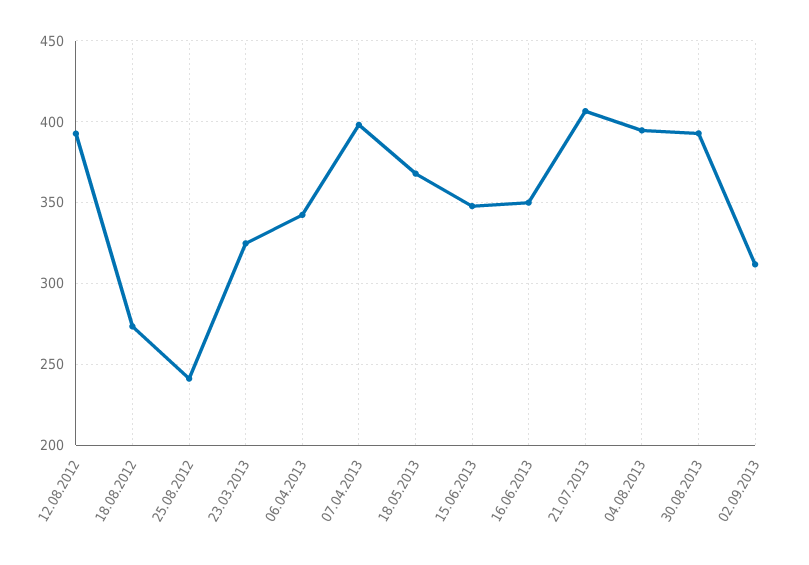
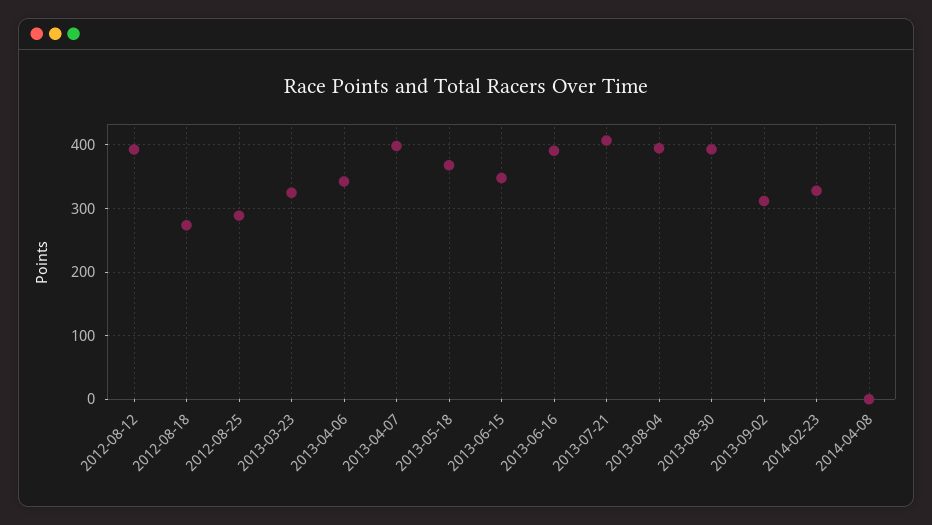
25.08.2012: 240 -> 290
16.06.2013: 350 -> 390
2014-02-23: none -> 330
2014-04-08: none -> 0

